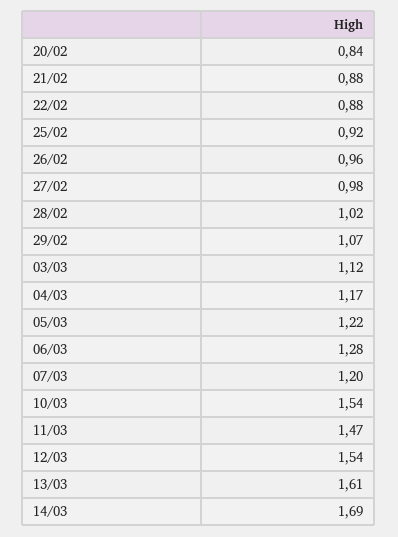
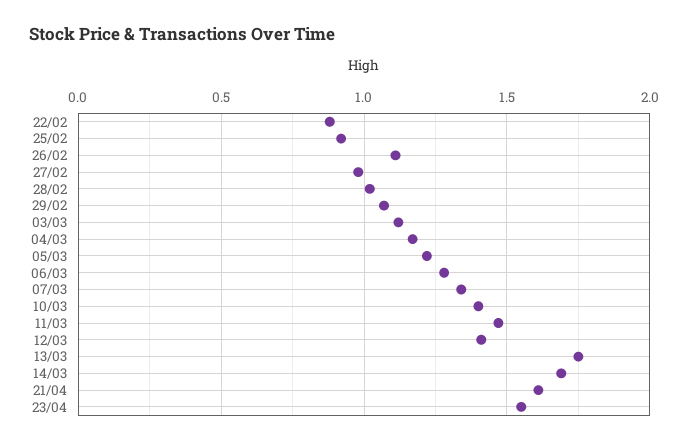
20/02: 0.84 -> none
21/02: 0.88 -> none
26/02: 0.96 -> 1.1
07/03: 1.2 -> 1.35
10/03: 1.54 -> 1.4
12/03: 1.54 -> 1.4
13/03: 1.61 -> 1.75
21/04: none -> 1.6
23/04: none -> 1.55

